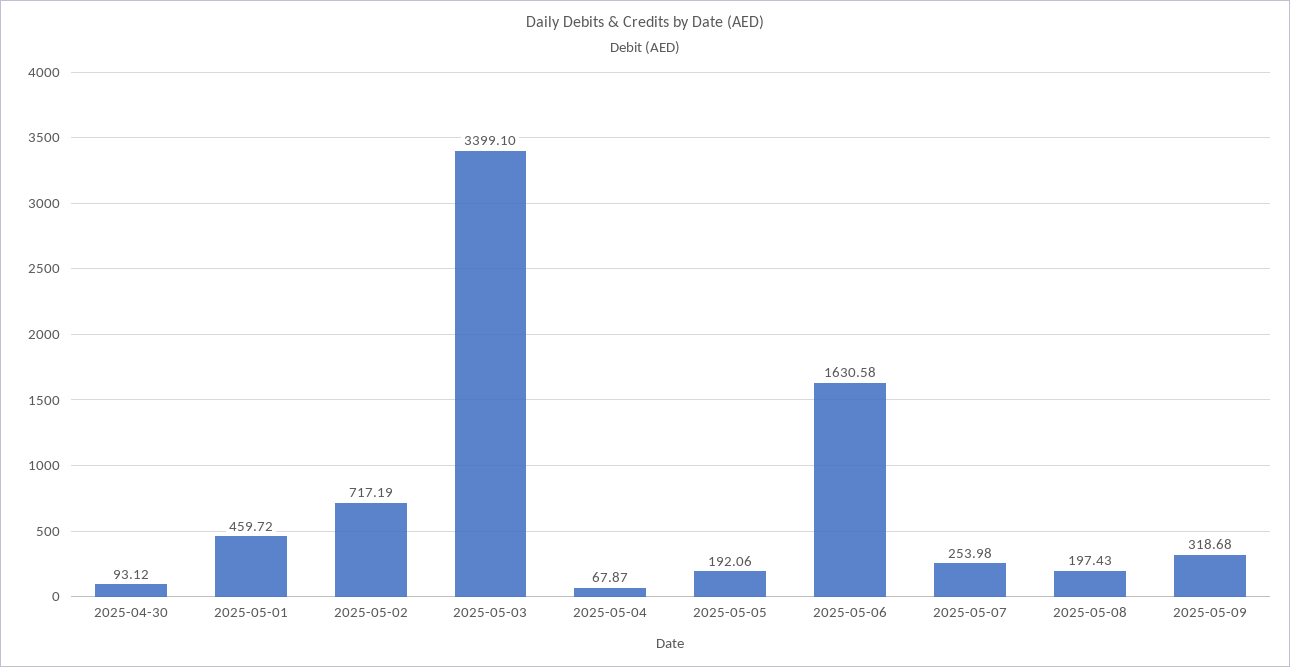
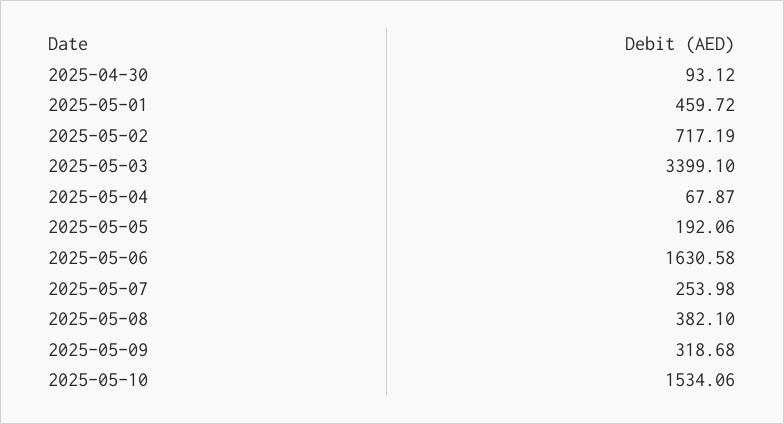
2025-05-08: 197.43 -> 382.1
2025-05-10: none -> 1534.06

